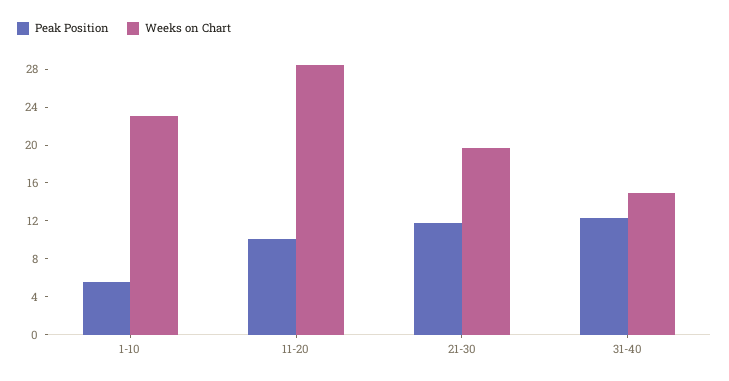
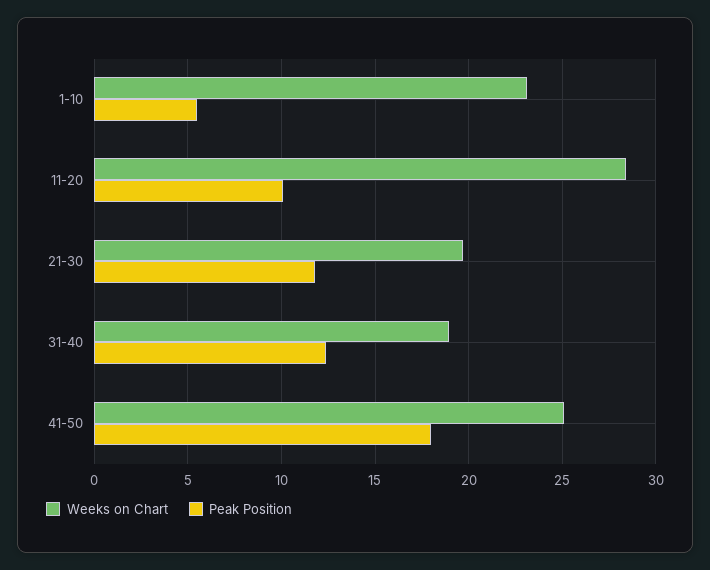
Weeks on Chart, 31-40: 15 -> 19
Weeks on Chart, 41-50: none -> 25
Peak Position, 41-50: none -> 18

